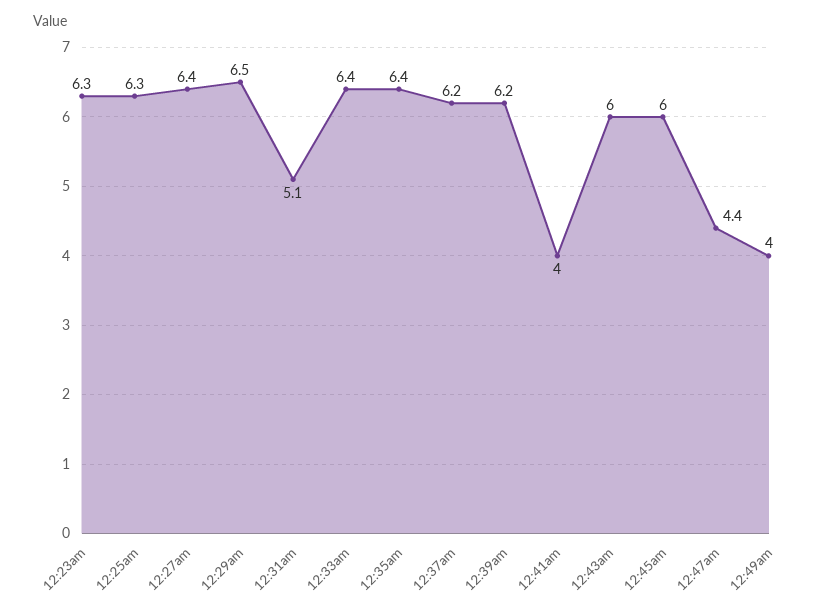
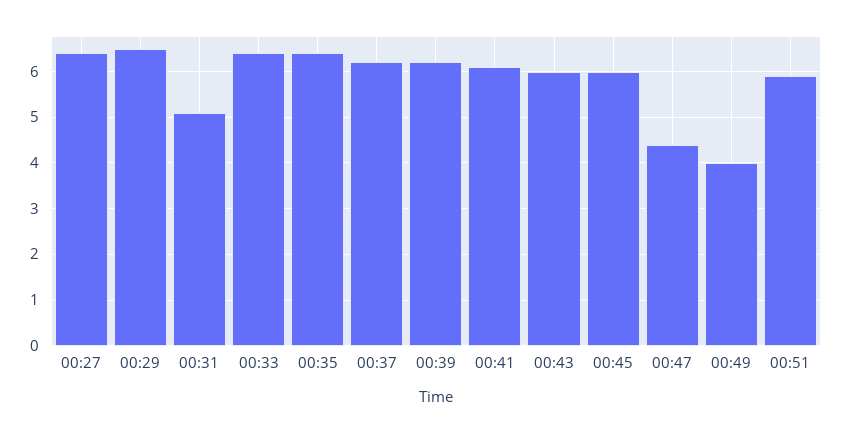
12:23am: 6.3 -> none
12:25am: 6.3 -> none
12:41am: 4 -> 6
00:51: none -> 6

